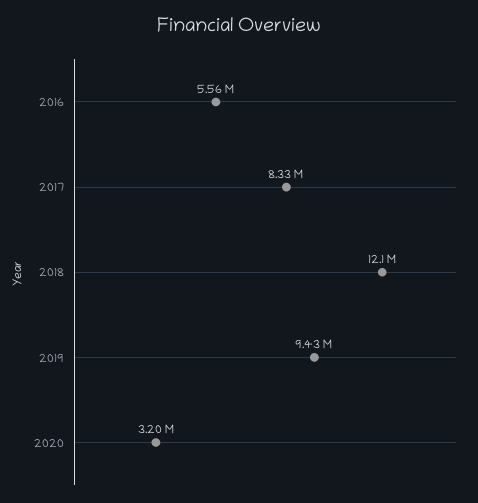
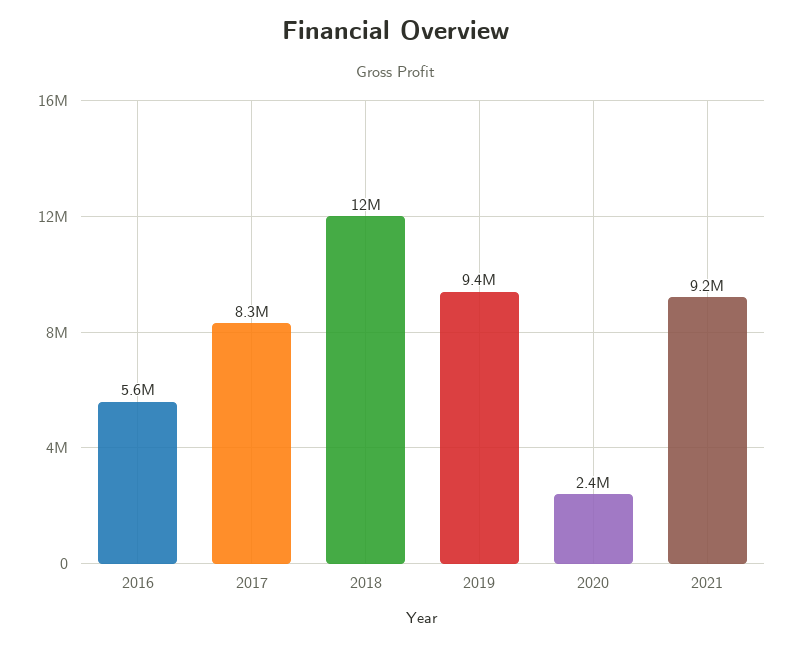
2020: 3200000 -> 2400000
2021: none -> 9200000

